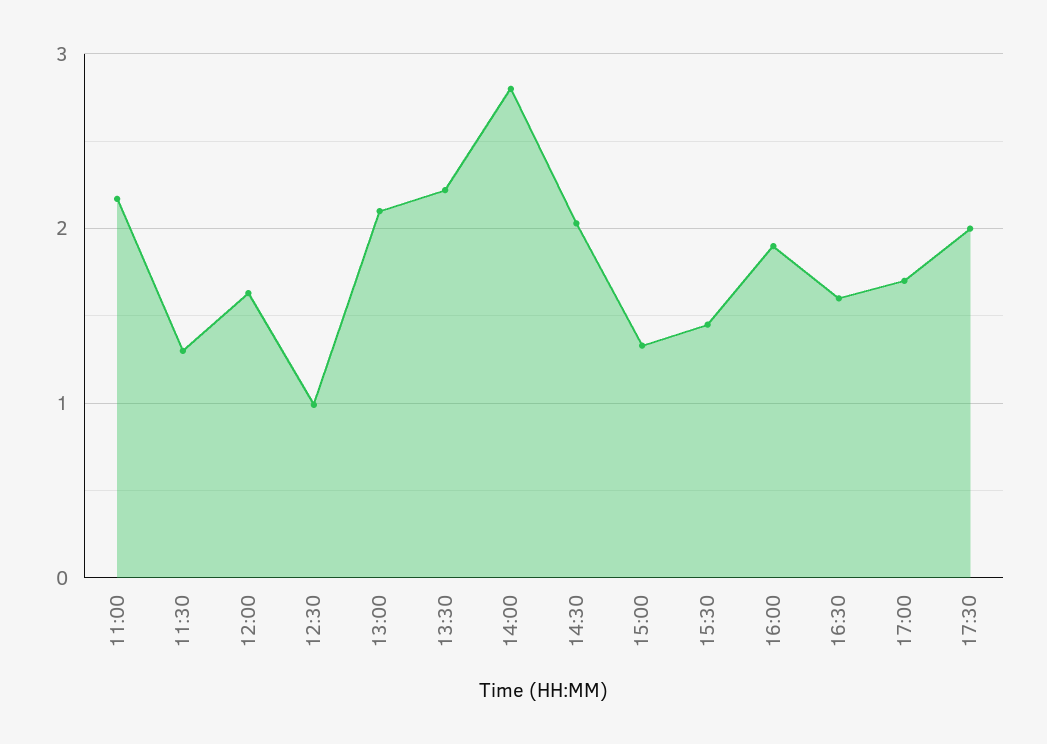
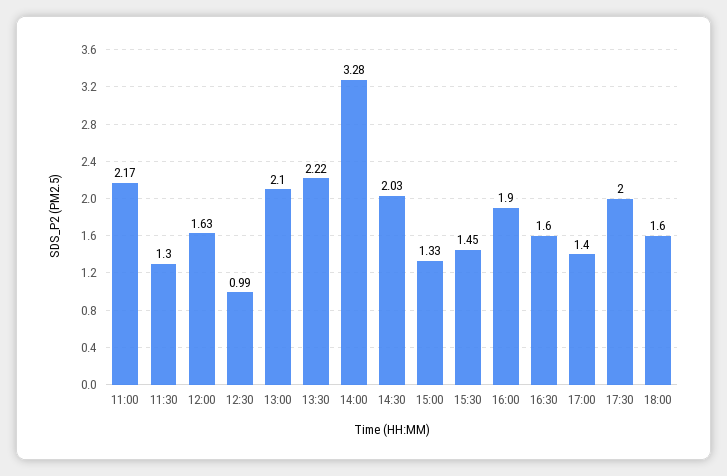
14:00: 2.8 -> 3.28
17:00: 1.7 -> 1.4
18:00: none -> 1.6

